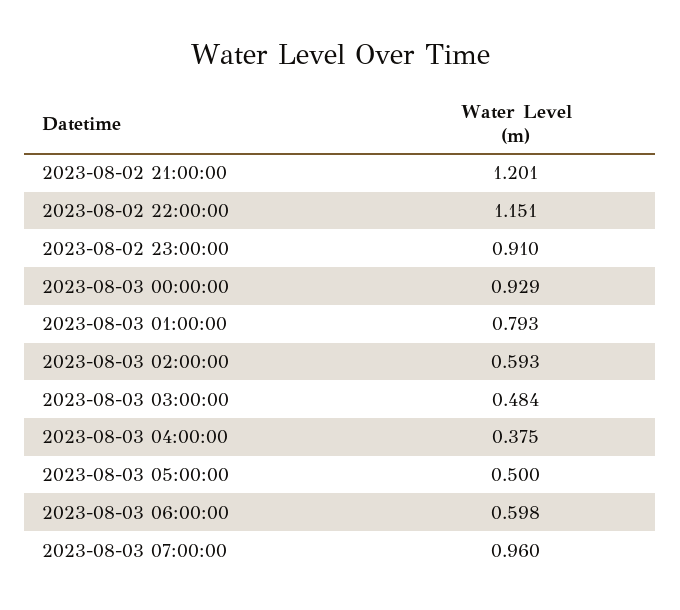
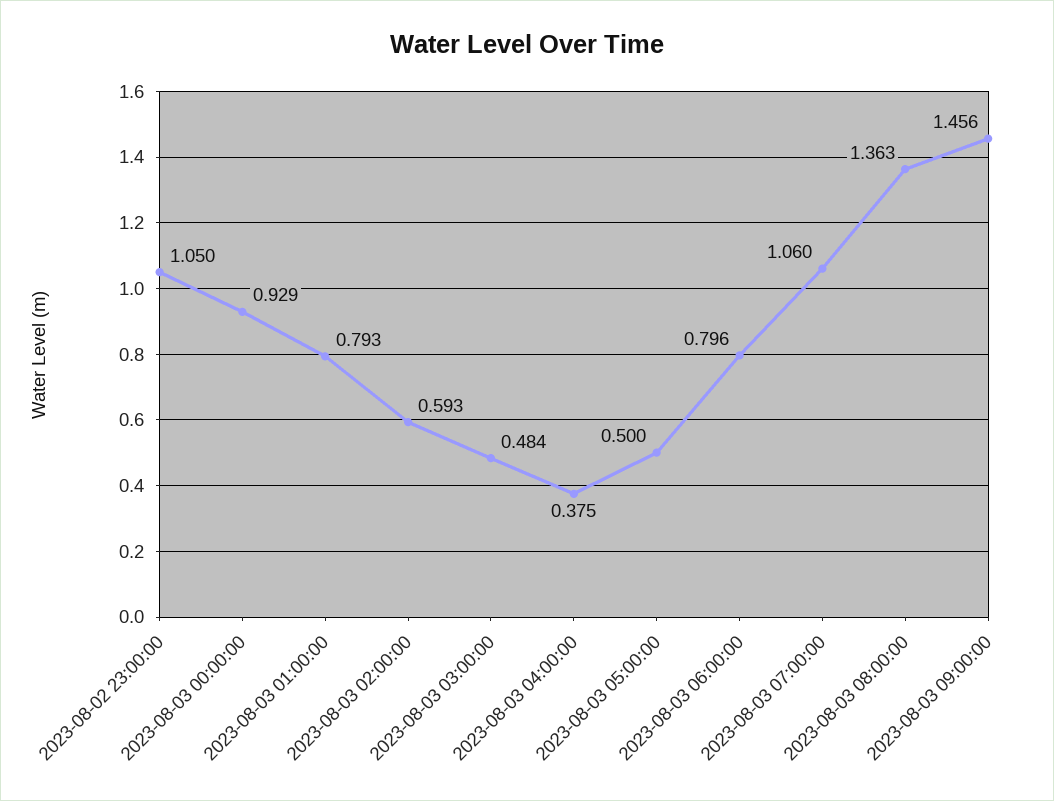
2023-08-02 21:00:00: 1.201 -> none
2023-08-02 22:00:00: 1.151 -> none
2023-08-02 23:00:00: 0.91 -> 1.05
2023-08-03 06:00:00: 0.598 -> 0.796
2023-08-03 07:00:00: 0.96 -> 1.06
2023-08-03 08:00:00: none -> 1.363
2023-08-03 09:00:00: none -> 1.456

